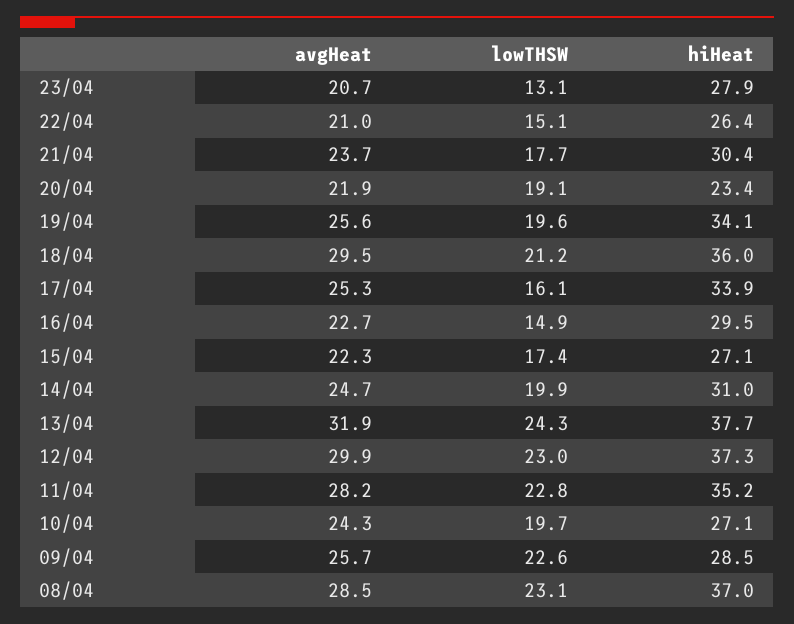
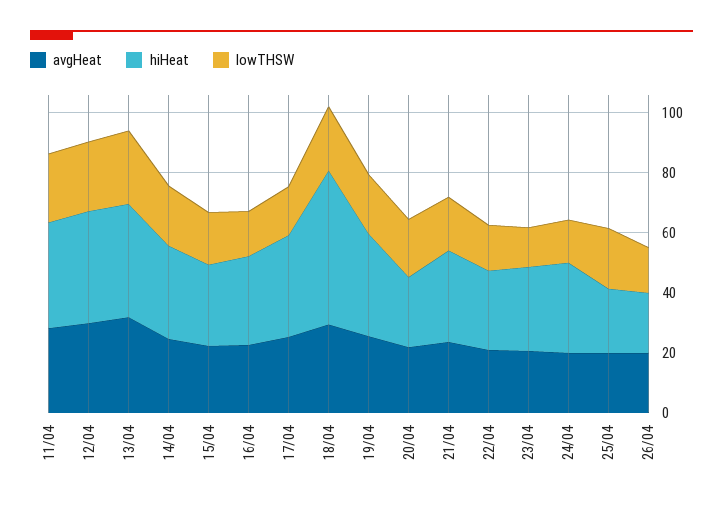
hiHeat, 18/04: 36 -> 50
avgHeat, 10/04: 24.3 -> none
lowTHSW, 10/04: 19.7 -> none
hiHeat, 10/04: 27.1 -> none
avgHeat, 09/04: 25.7 -> none
lowTHSW, 09/04: 22.6 -> none
hiHeat, 09/04: 28.5 -> none
avgHeat, 08/04: 28.5 -> none
lowTHSW, 08/04: 23.1 -> none
hiHeat, 08/04: 37 -> none
avgHeat, 24/04: none -> 20
hiHeat, 24/04: none -> 30
lowTHSW, 24/04: none -> 15
avgHeat, 25/04: none -> 20
hiHeat, 25/04: none -> 20
lowTHSW, 25/04: none -> 20
avgHeat, 26/04: none -> 20
hiHeat, 26/04: none -> 20
lowTHSW, 26/04: none -> 15

